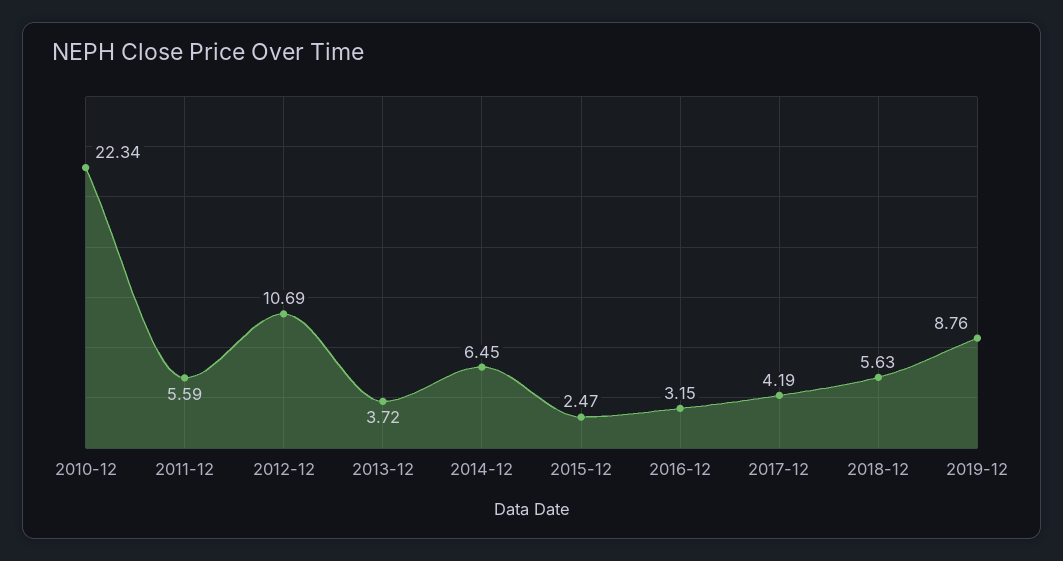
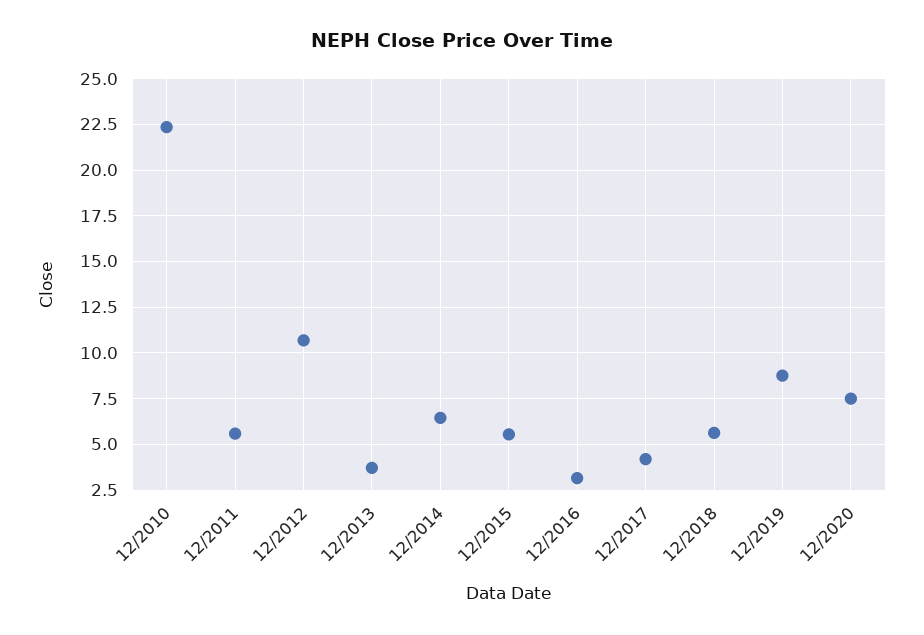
2015-12: 2.47 -> 5.5
12/2020: none -> 7.5

